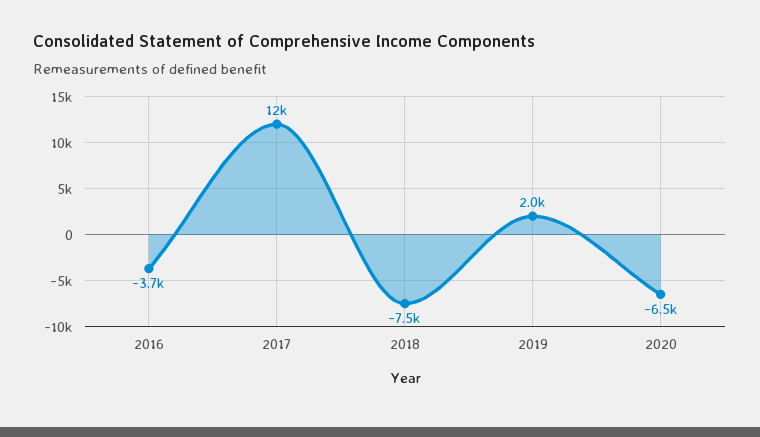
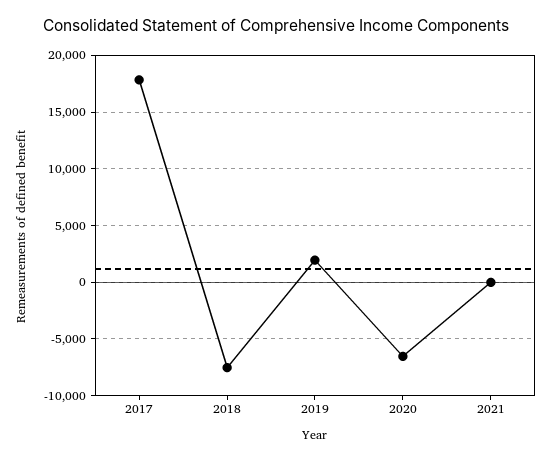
2016: -3700 -> none
2017: 12000 -> 18000
2021: none -> 0

